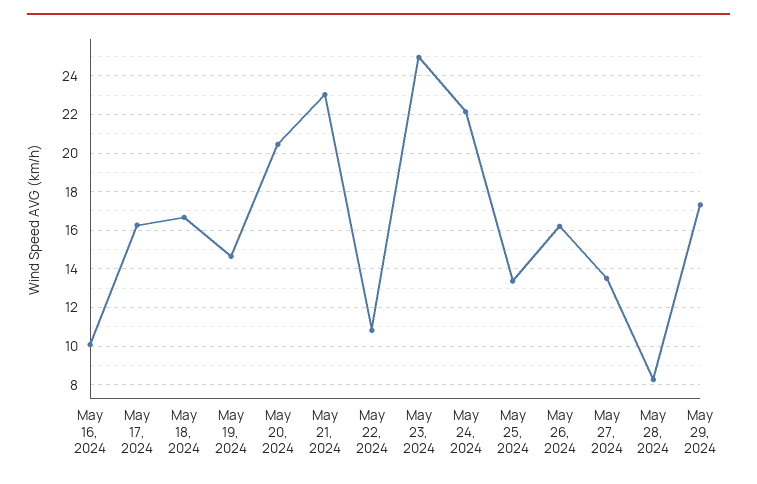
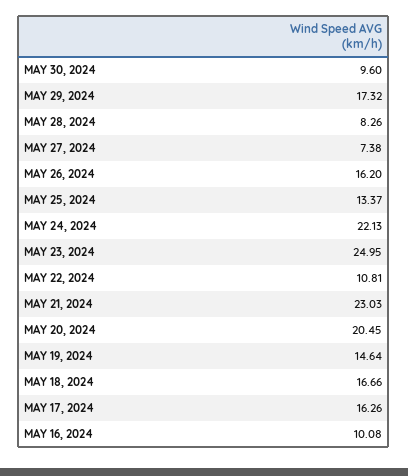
May 27, 2024: 13.5 -> 7.38
MAY 30, 2024: none -> 9.6

